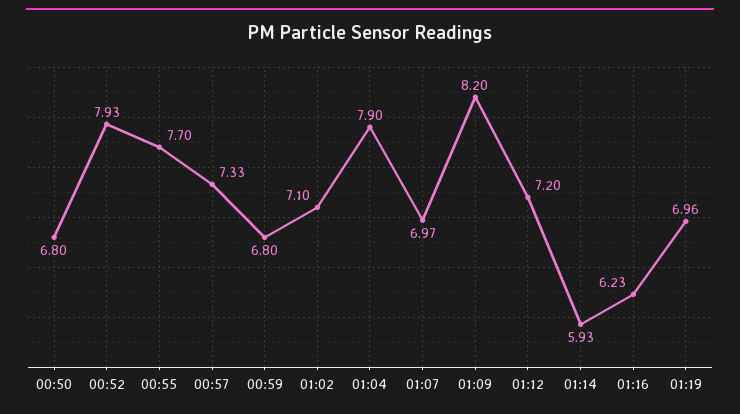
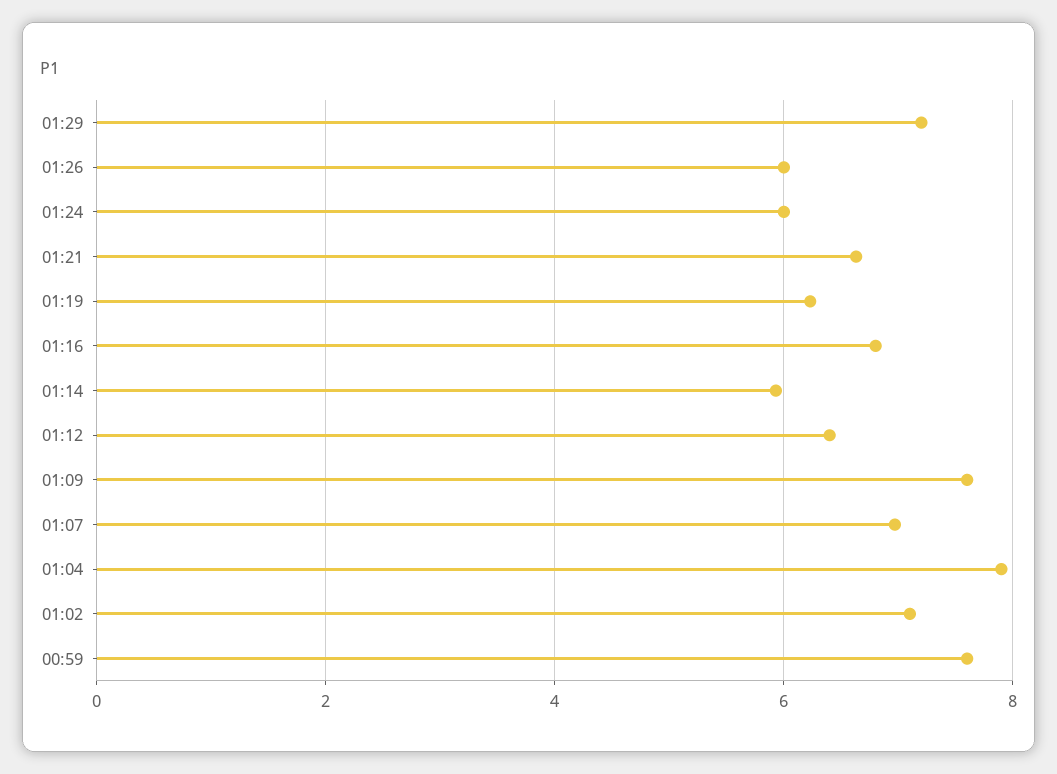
00:50: 6.8 -> none
00:52: 7.93 -> none
00:55: 7.7 -> none
00:57: 7.33 -> none
00:59: 6.8 -> 7.6
01:09: 8.2 -> 7.6
01:12: 7.2 -> 6.4
01:16: 6.23 -> 6.8
01:19: 6.96 -> 6.2
01:29: none -> 7.2
01:26: none -> 6
01:24: none -> 6
01:21: none -> 6.6

